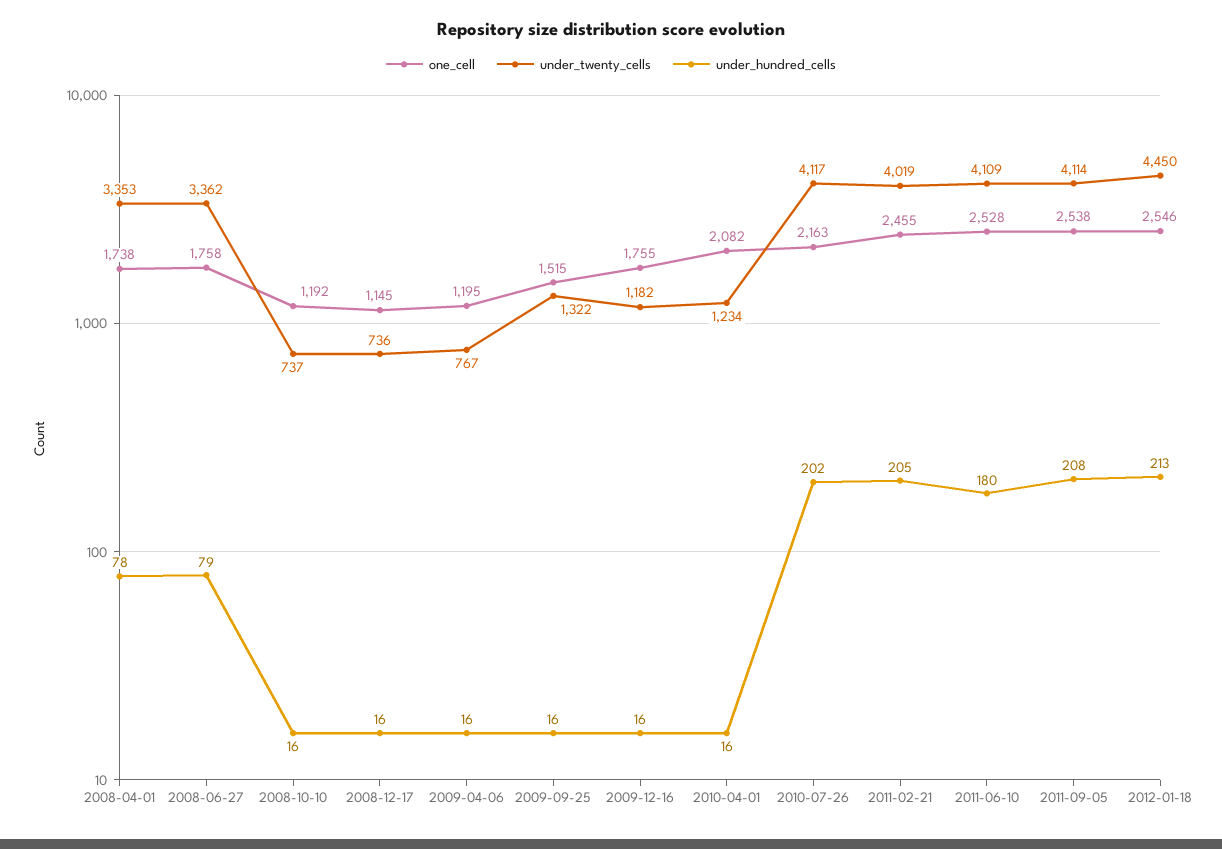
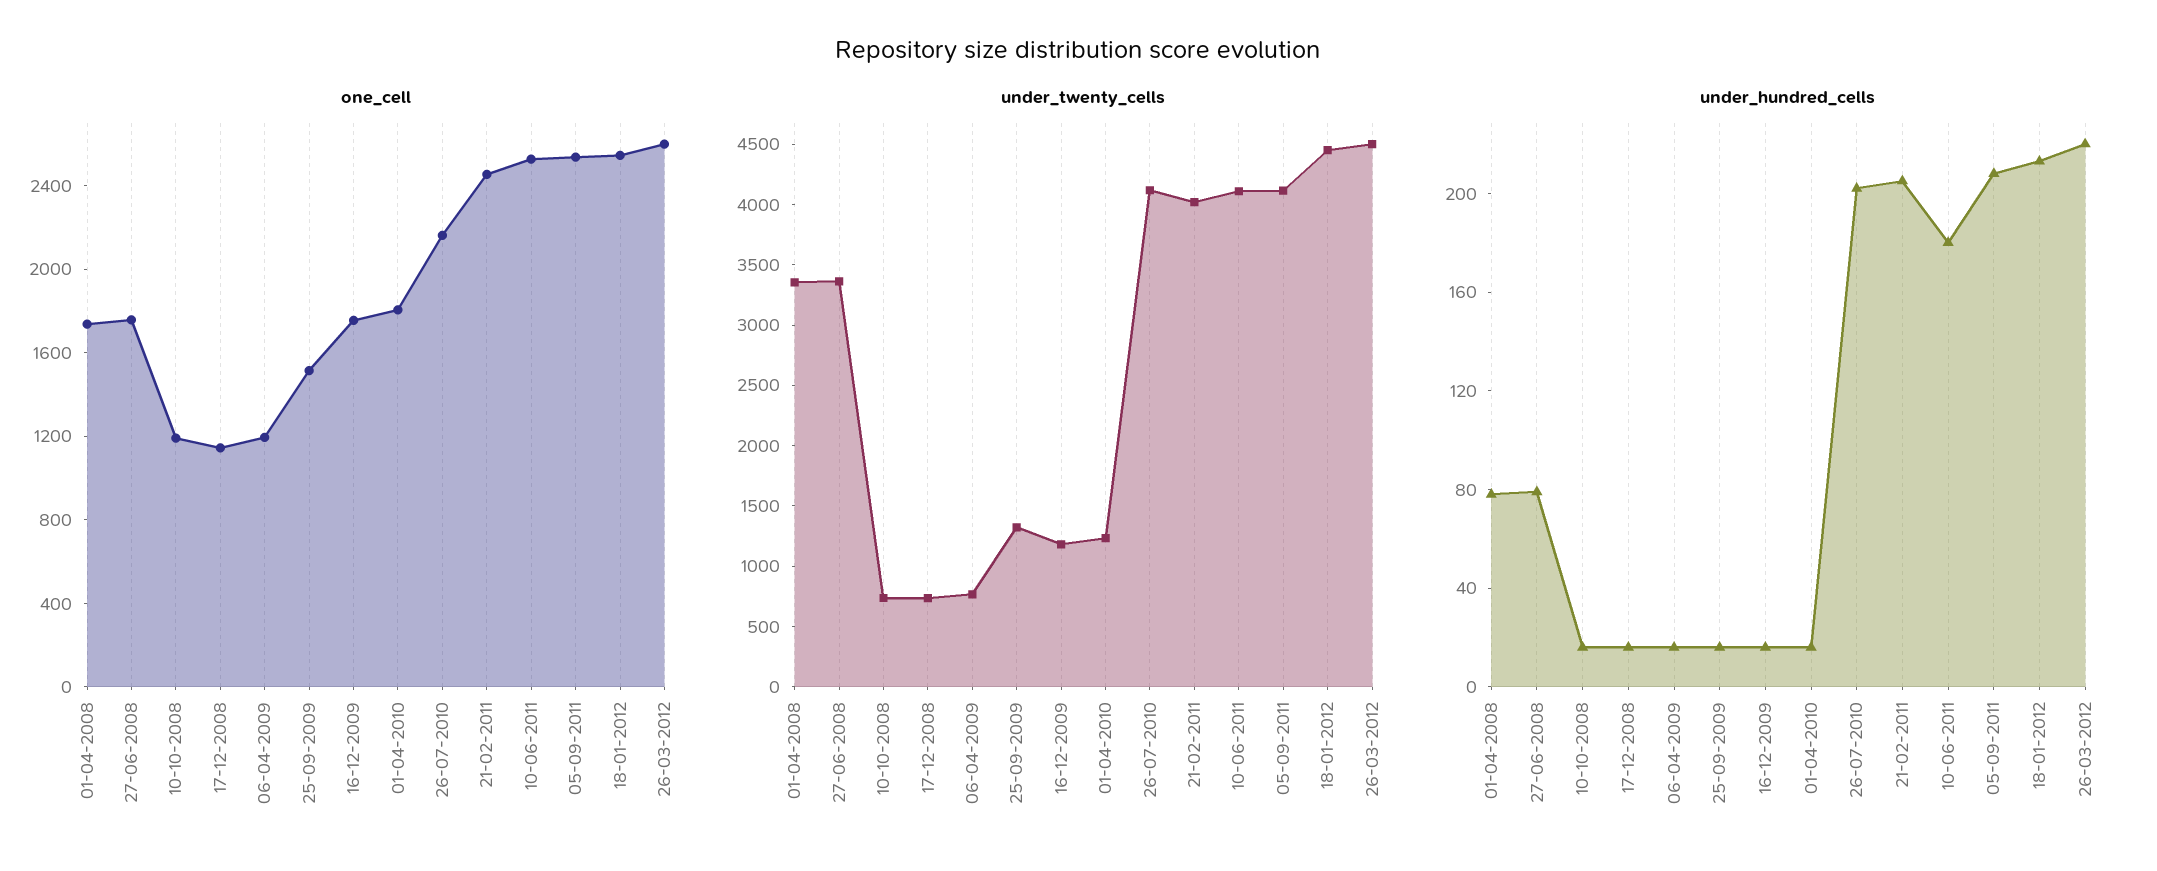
one_cell, 2010-04-01: 2082 -> 1800
one_cell, 26-03-2012: none -> 2600
under_twenty_cells, 26-03-2012: none -> 4500
under_hundred_cells, 26-03-2012: none -> 220

